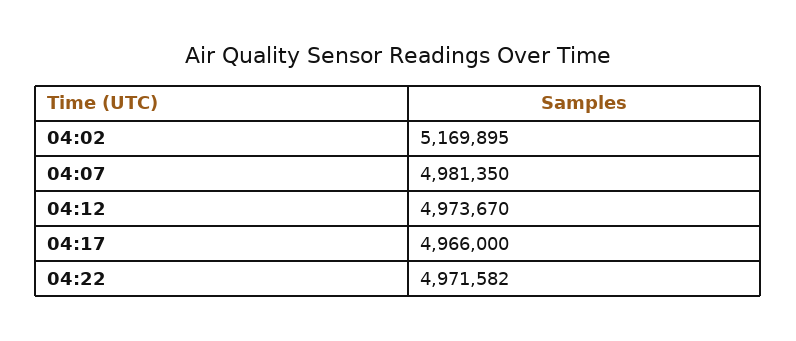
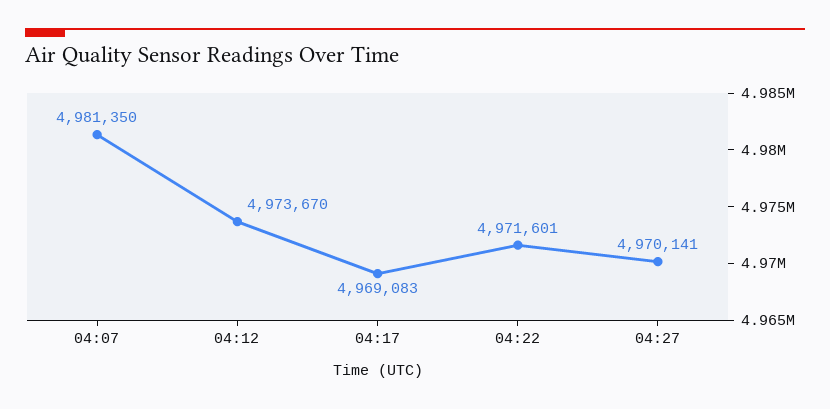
04:02: 5169895 -> none
04:17: 4966000 -> 4969083
04:22: 4971582 -> 4971601
04:27: none -> 4970141

